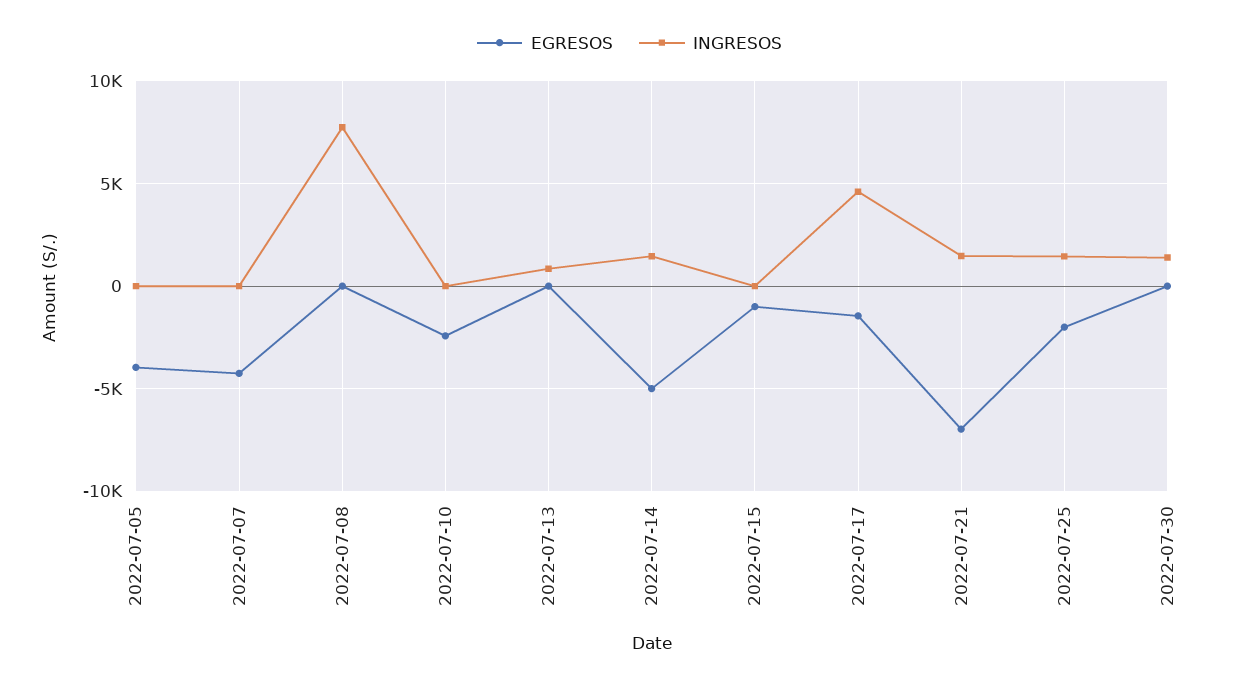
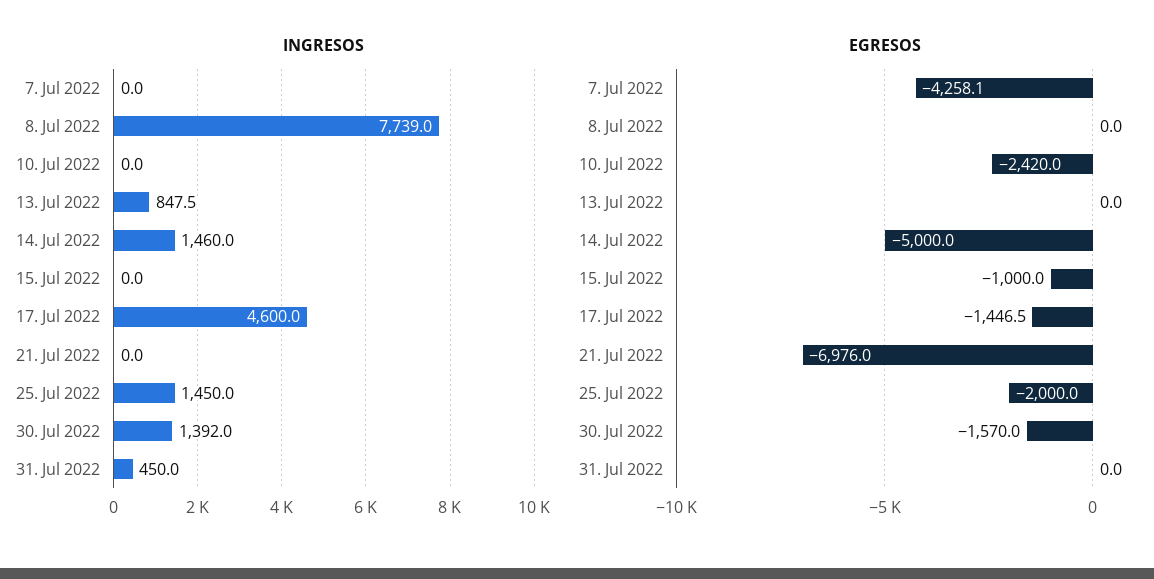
EGRESOS, 2022-07-05: -4000 -> none
INGRESOS, 2022-07-05: 0 -> none
INGRESOS, 2022-07-21: 1500 -> 0
EGRESOS, 2022-07-30: 0 -> -1570
INGRESOS, 31. Jul 2022: none -> 450
EGRESOS, 31. Jul 2022: none -> 0

